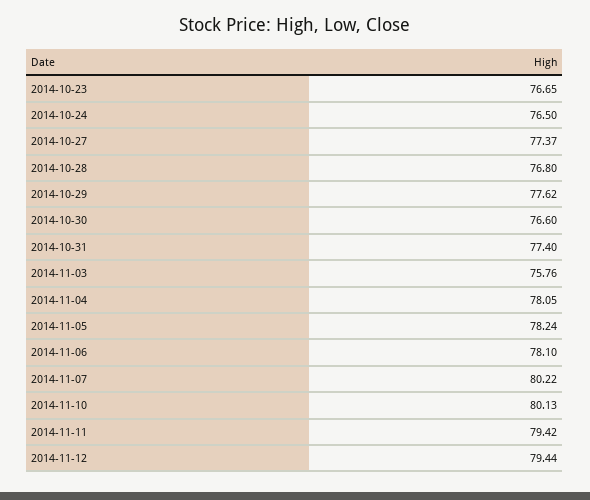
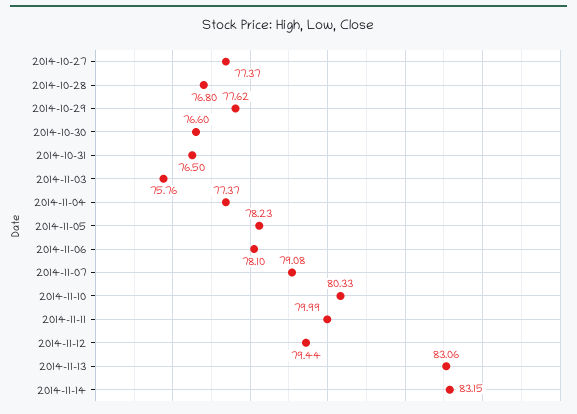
2014-10-23: 76.65 -> none
2014-10-24: 76.5 -> none
2014-10-31: 77.4 -> 76.5
2014-11-04: 78.05 -> 77.37
2014-11-05: 78.24 -> 78.23
2014-11-07: 80.22 -> 79.08
2014-11-10: 80.13 -> 80.33
2014-11-11: 79.42 -> 79.99
2014-11-13: none -> 83.06
2014-11-14: none -> 83.15

